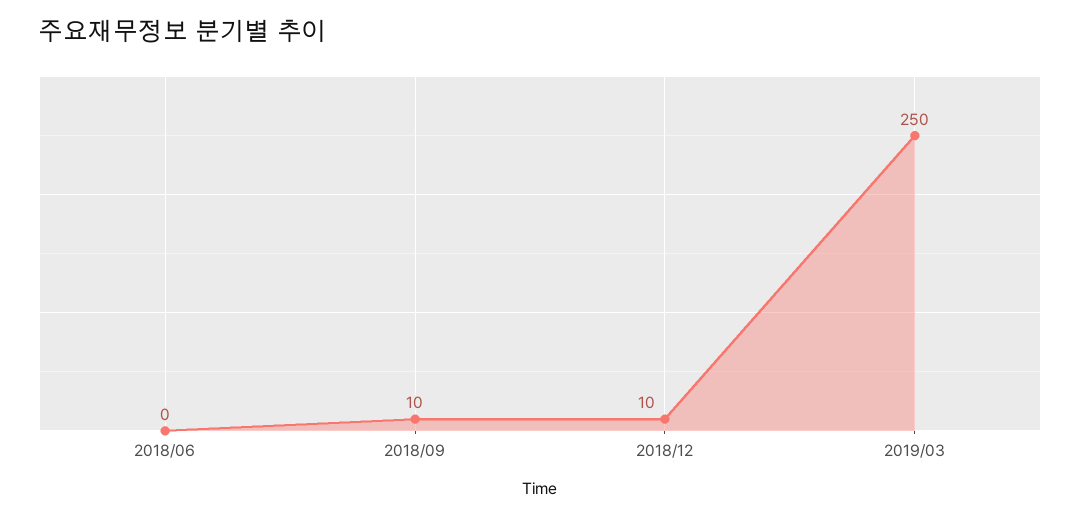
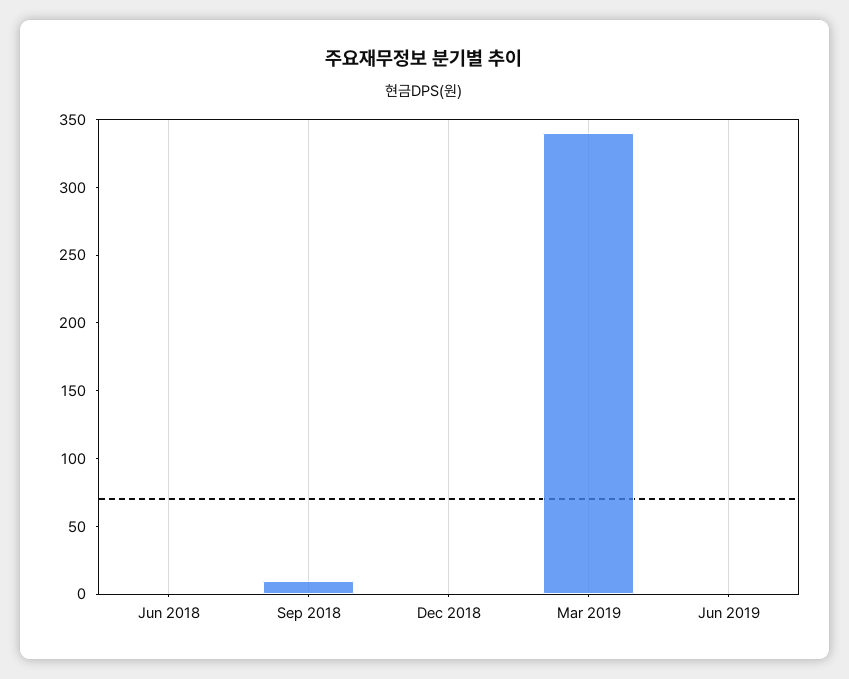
2018/12: 10 -> 0
2019/03: 250 -> 340
Jun 2019: none -> 0

